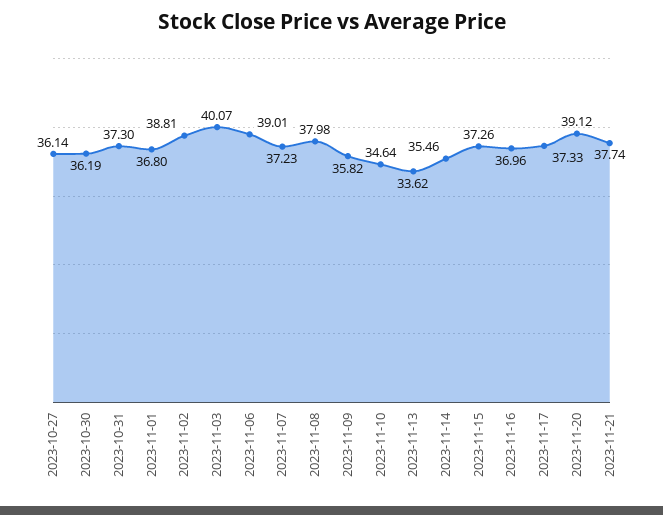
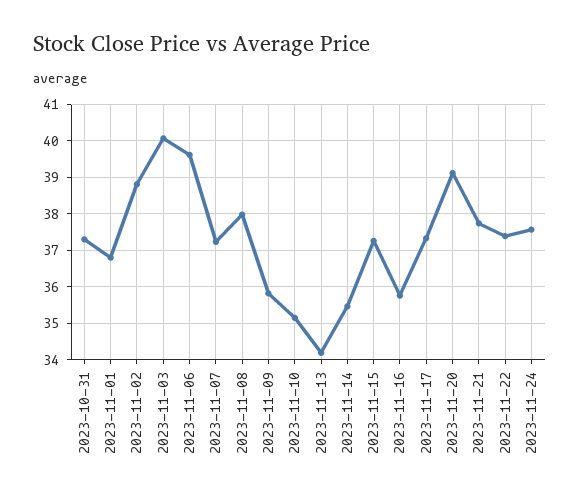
2023-10-27: 36.14 -> none
2023-10-30: 36.19 -> none
2023-11-06: 39.01 -> 39.6
2023-11-10: 34.64 -> 35.2
2023-11-13: 33.62 -> 34.2
2023-11-16: 36.96 -> 35.8
2023-11-22: none -> 37.4
2023-11-24: none -> 37.6

